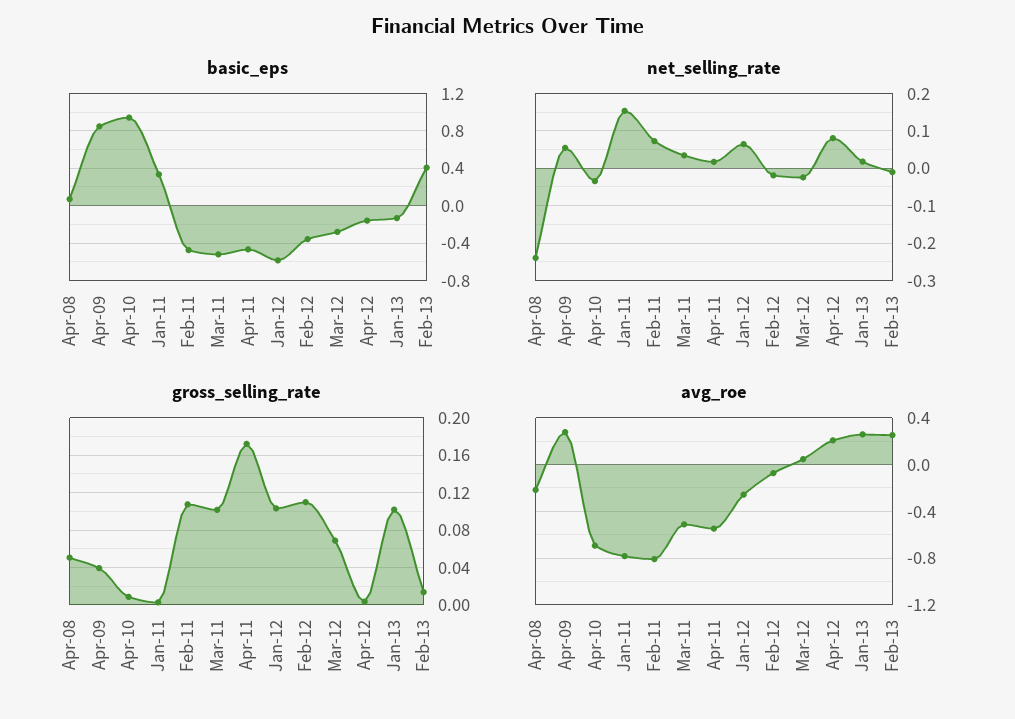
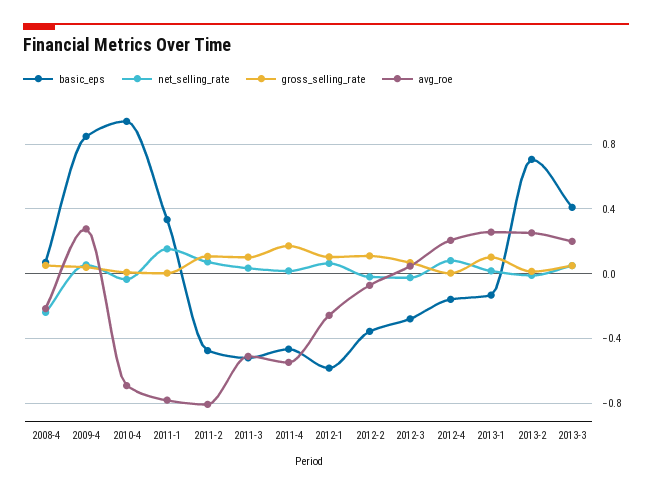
basic_eps, Feb-13: 0.4 -> 0.7
basic_eps, 2013-3: none -> 0.4
net_selling_rate, 2013-3: none -> 0.05
gross_selling_rate, 2013-3: none -> 0.05
avg_roe, 2013-3: none -> 0.2

